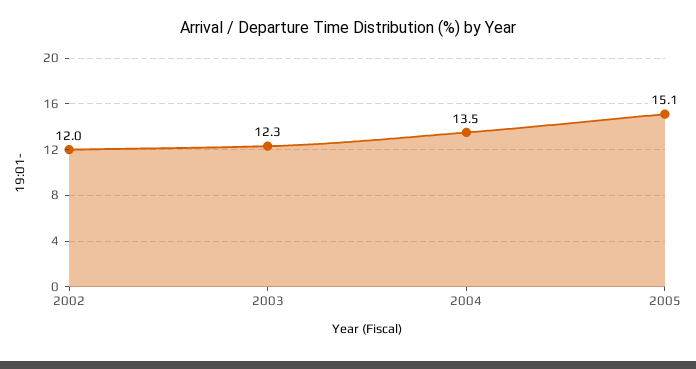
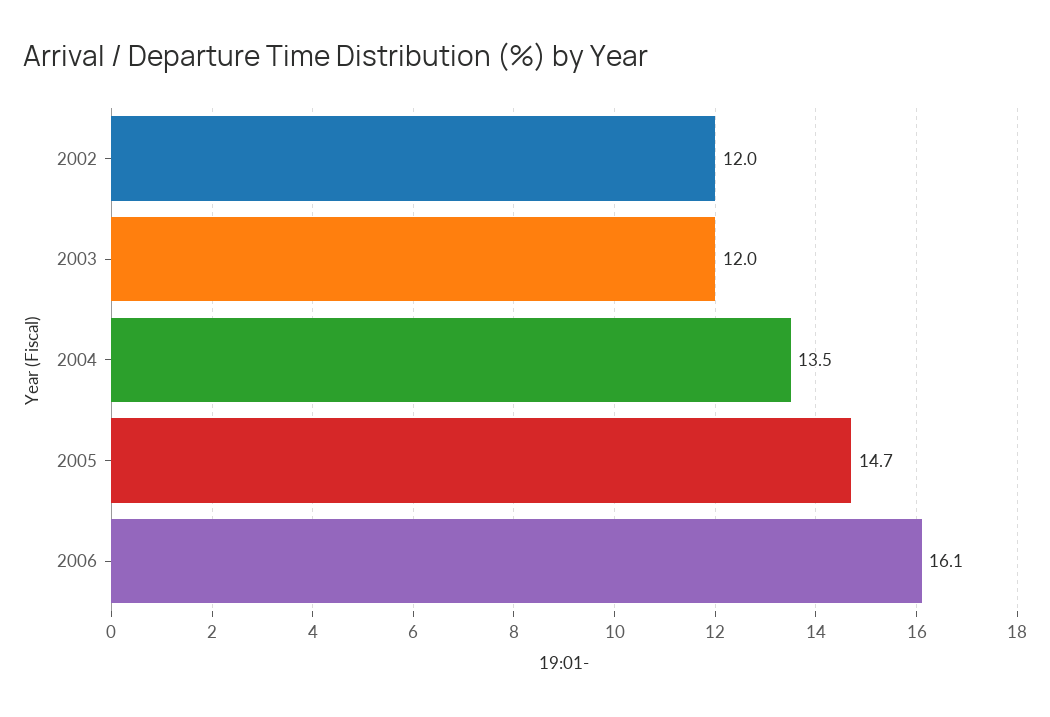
2003: 12.3 -> 12
2005: 15.1 -> 14.7
2006: none -> 16.1

